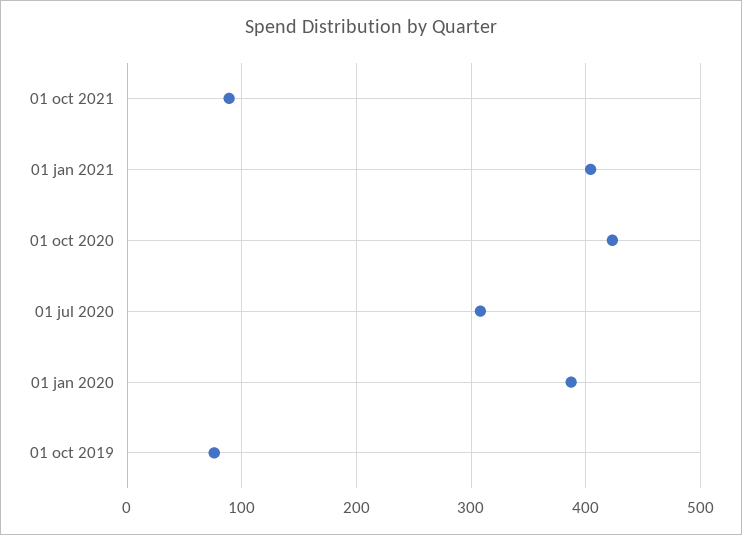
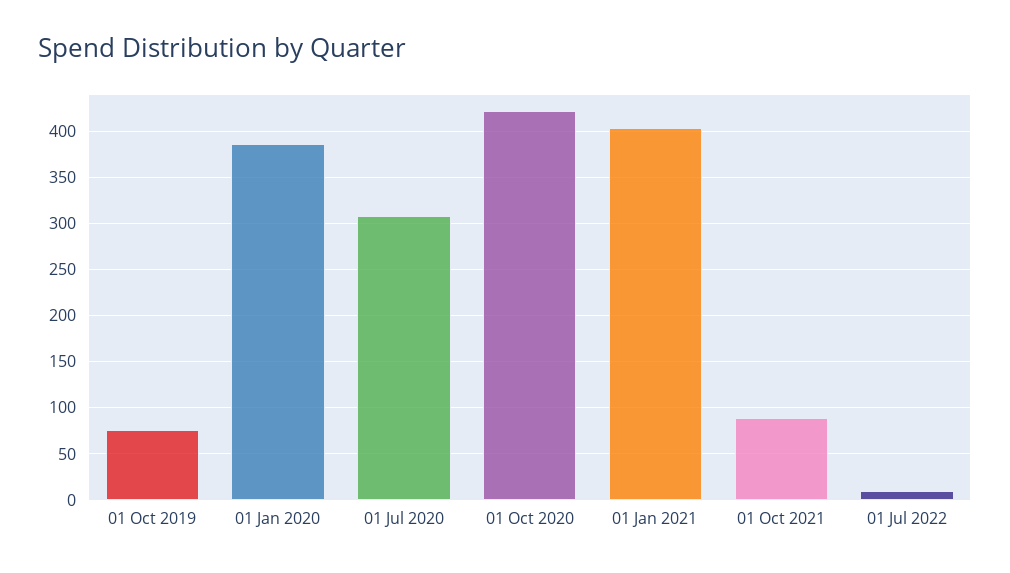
01 Jul 2022: none -> 10

